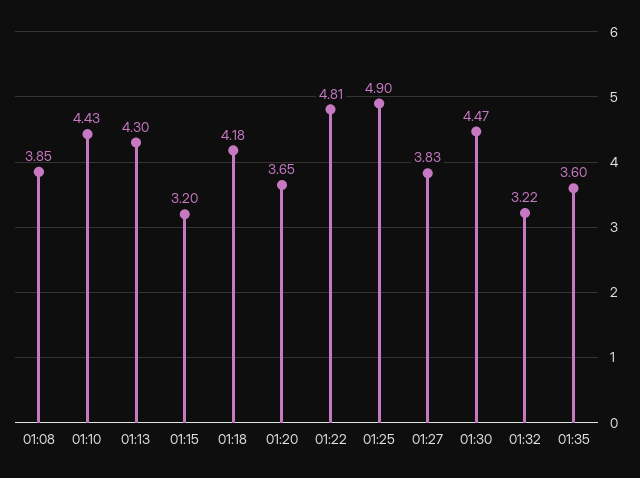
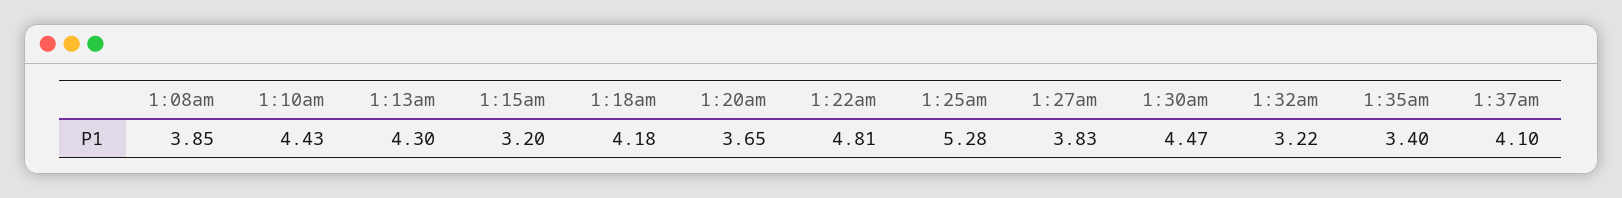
01:25: 4.9 -> 5.28
01:35: 3.6 -> 3.4
1:37am: none -> 4.1

